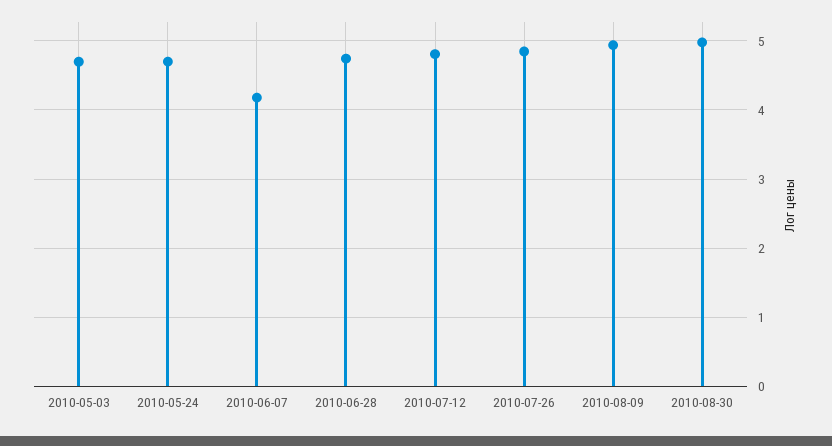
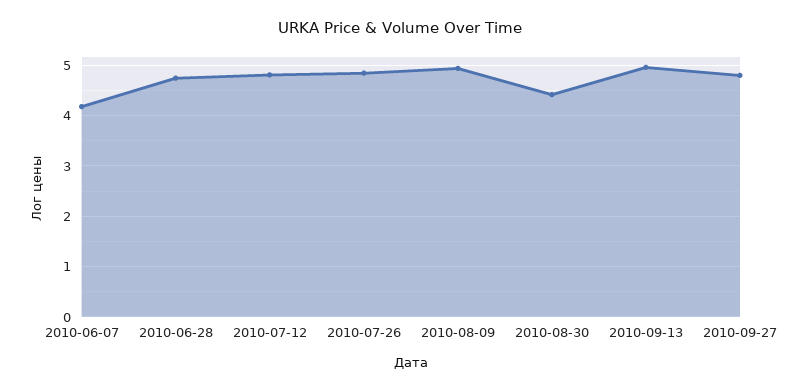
2010-05-03: 4.7 -> none
2010-05-24: 4.7 -> none
2010-08-30: 5 -> 4.4
2010-09-13: none -> 5
2010-09-27: none -> 4.8

